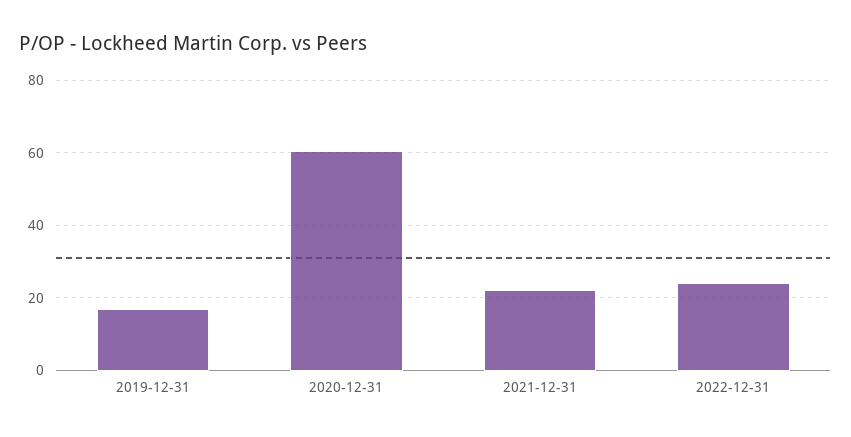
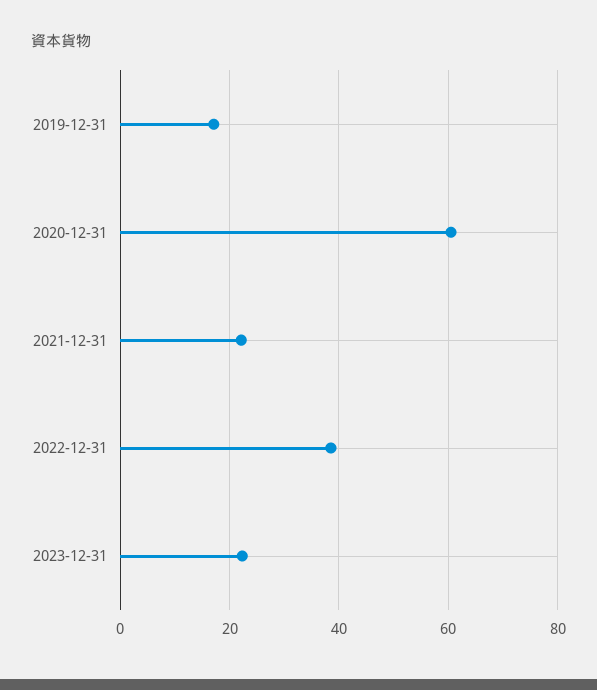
2022-12-31: 24 -> 38
2023-12-31: none -> 22

